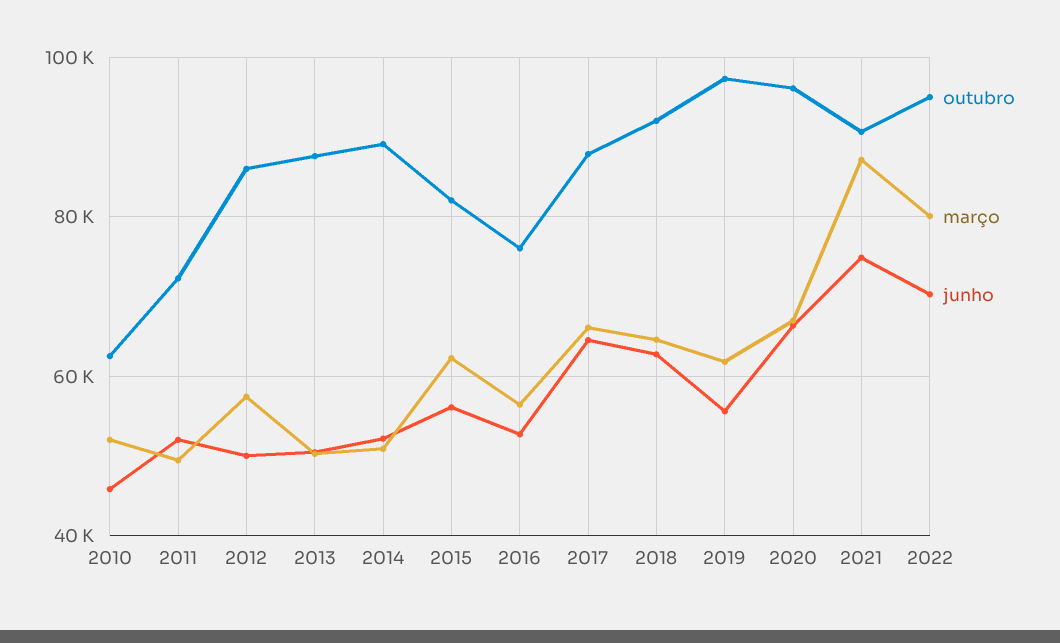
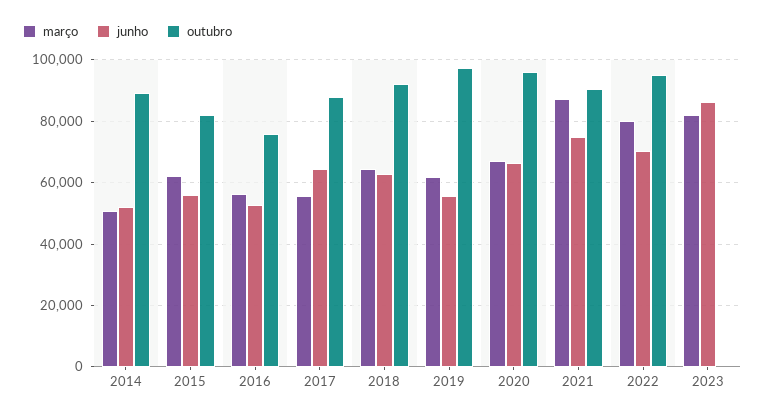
outubro, 2010: 62000 -> none
março, 2010: 52000 -> none
junho, 2010: 46000 -> none
outubro, 2011: 72000 -> none
março, 2011: 50000 -> none
junho, 2011: 52000 -> none
outubro, 2012: 86000 -> none
março, 2012: 58000 -> none
junho, 2012: 50000 -> none
outubro, 2013: 88000 -> none
março, 2013: 50000 -> none
junho, 2013: 50000 -> none
março, 2017: 66000 -> 56000
março, 2023: none -> 82000
junho, 2023: none -> 86000
outubro, 2023: none -> 0

